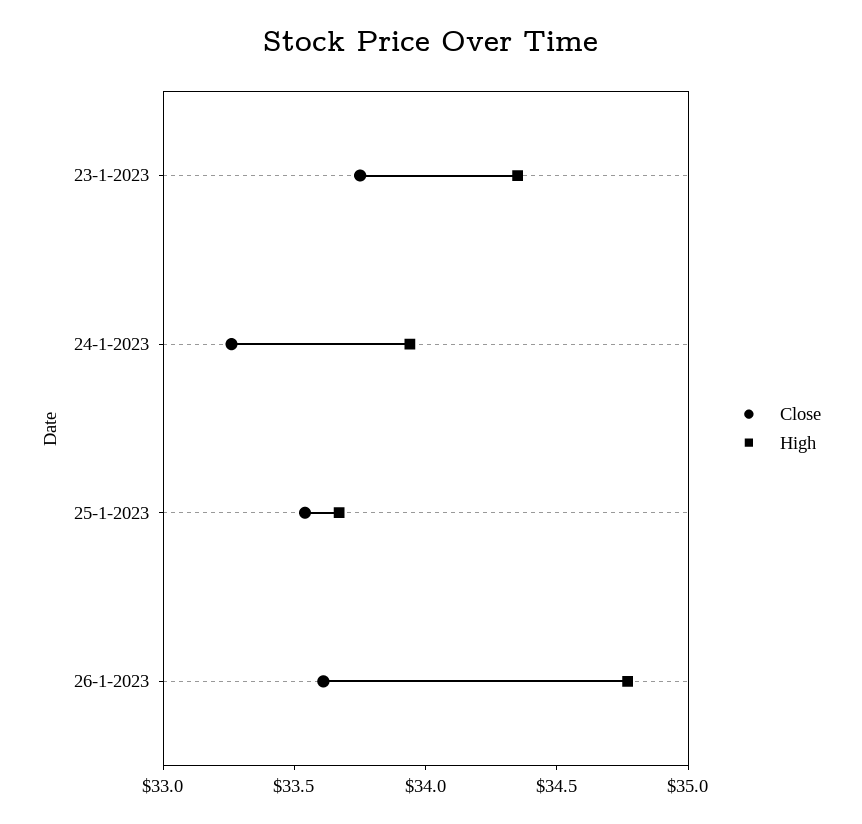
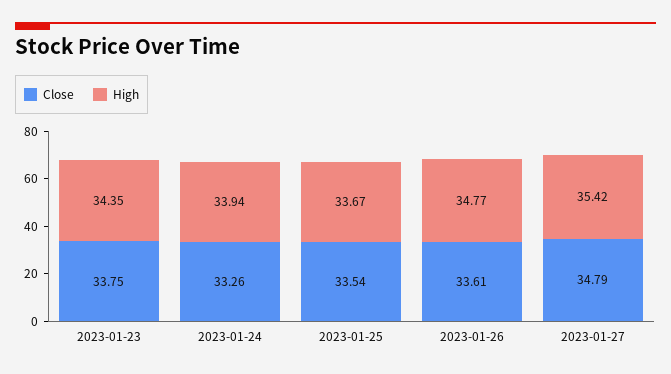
Close, 2023-01-27: none -> 34.79
High, 2023-01-27: none -> 35.42

